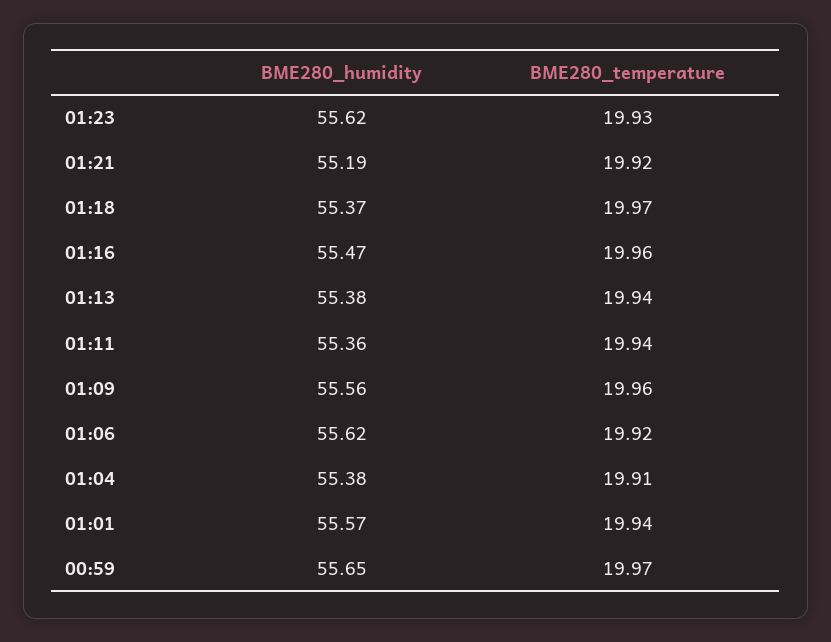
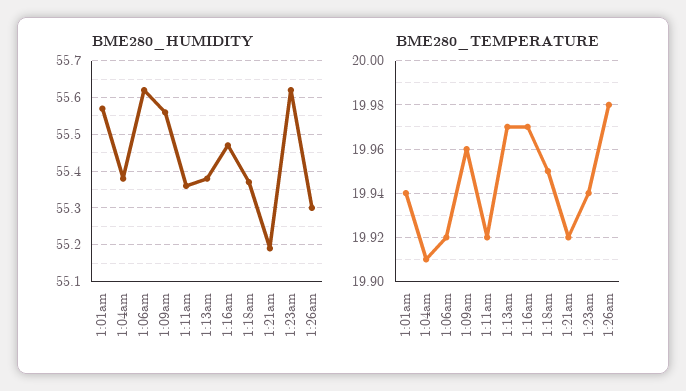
BME280_temperature, 01:23: 19.93 -> 19.94
BME280_temperature, 01:18: 19.97 -> 19.95
BME280_temperature, 01:16: 19.96 -> 19.97
BME280_temperature, 01:13: 19.94 -> 19.97
BME280_temperature, 01:11: 19.94 -> 19.92
BME280_humidity, 00:59: 55.65 -> none
BME280_temperature, 00:59: 19.97 -> none
BME280_humidity, 1:26am: none -> 55.3
BME280_temperature, 1:26am: none -> 19.98

